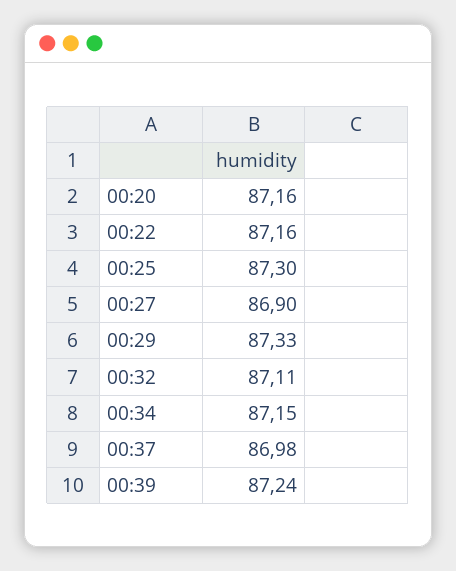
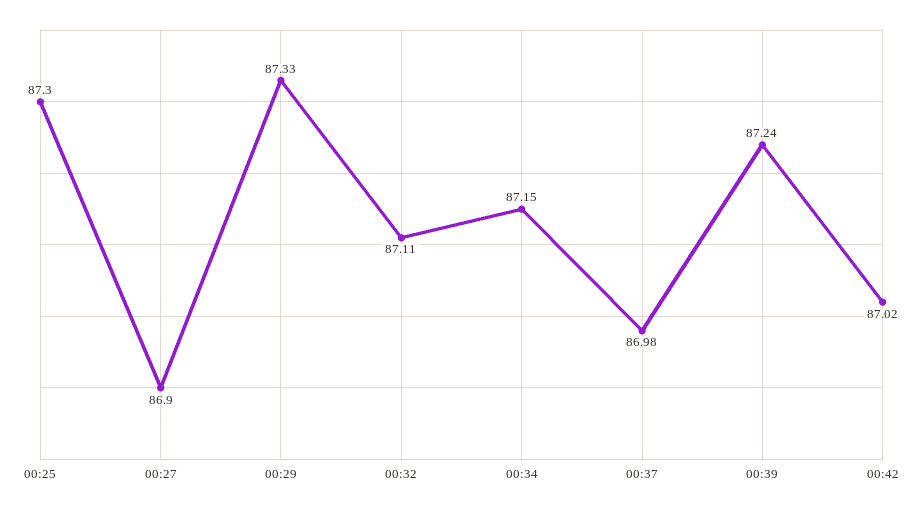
00:20: 87.16 -> none
00:22: 87.16 -> none
00:42: none -> 87.02

